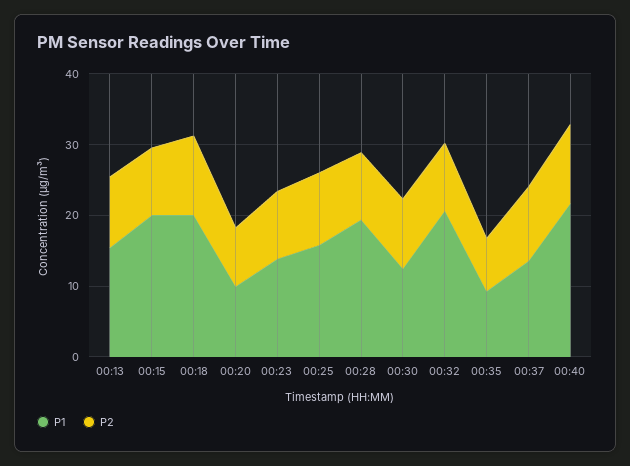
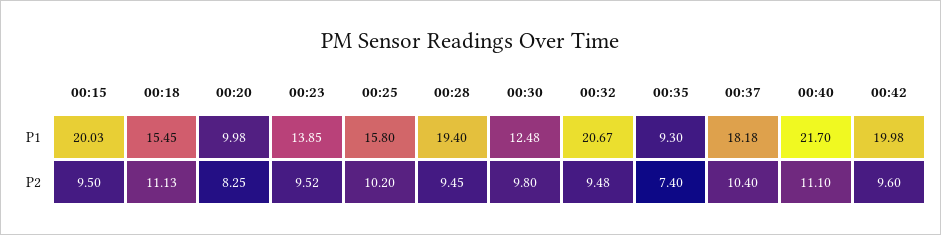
P1, 00:13: 16 -> none
P2, 00:13: 10 -> none
P1, 00:18: 20 -> 15.45
P1, 00:37: 14 -> 18.18
P1, 00:42: none -> 19.98
P2, 00:42: none -> 9.6

